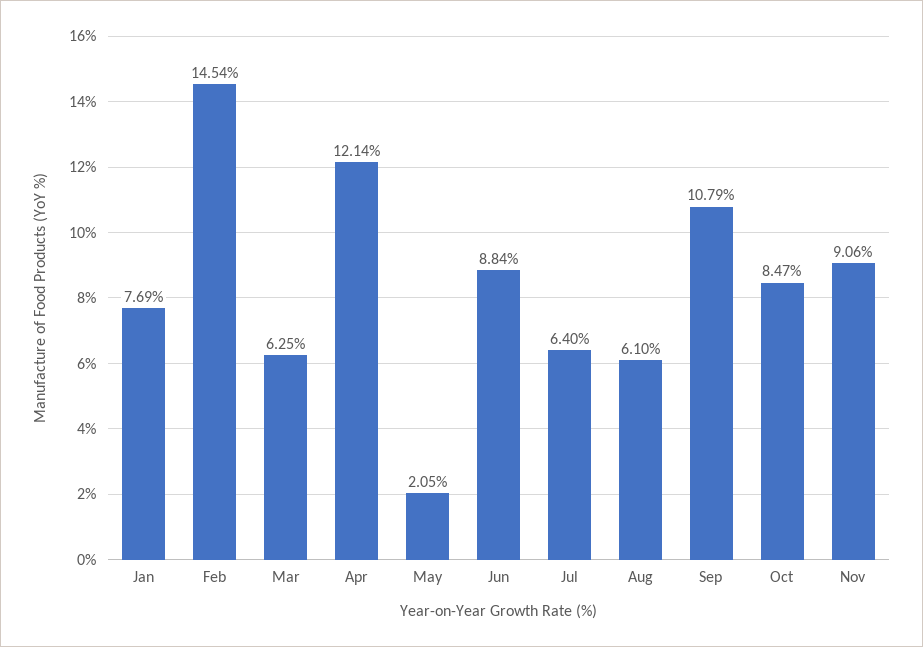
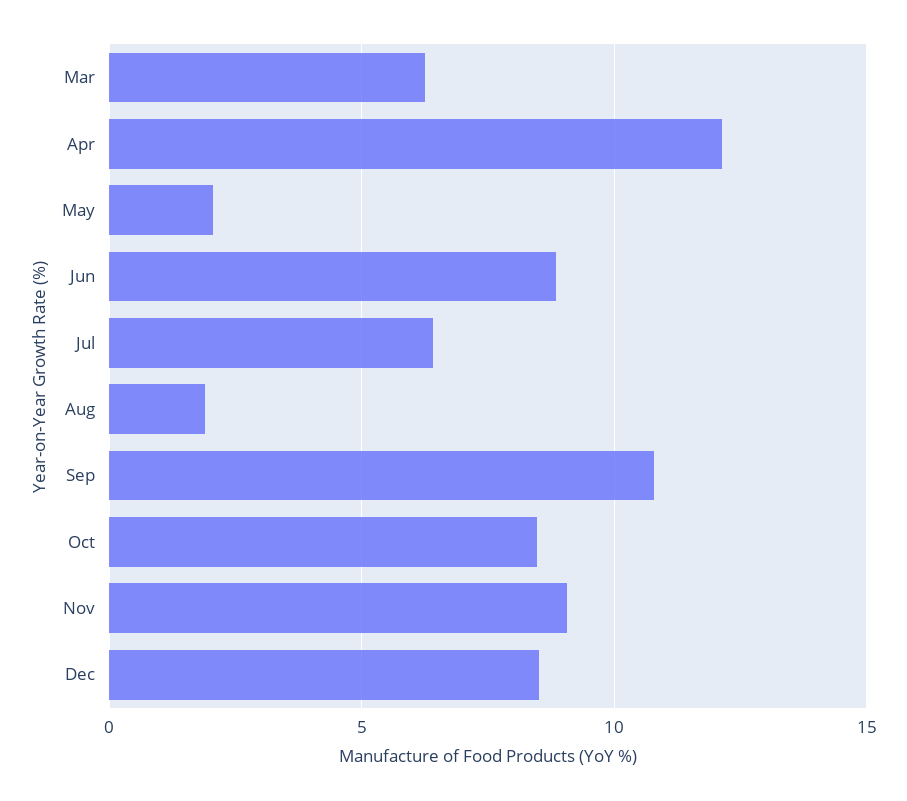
Jan: 7.69 -> none
Feb: 14.54 -> none
Aug: 6.1 -> 2
Dec: none -> 8.5

